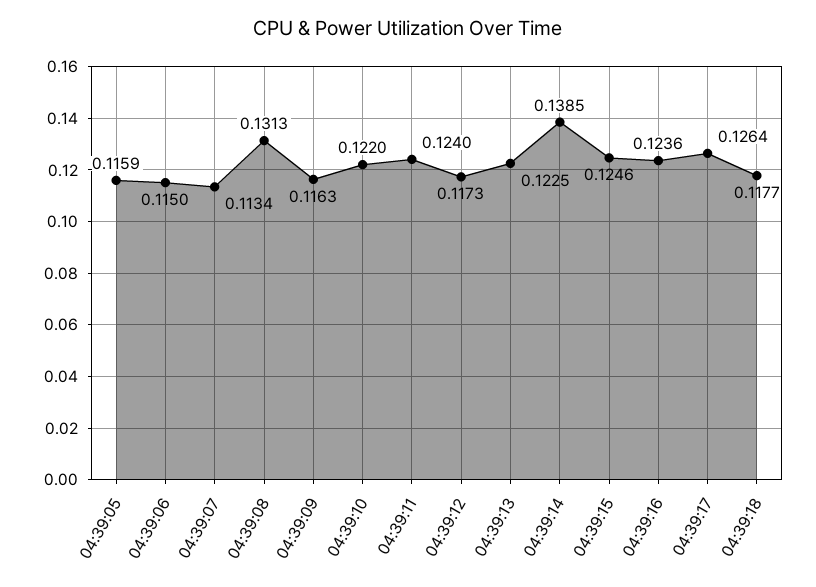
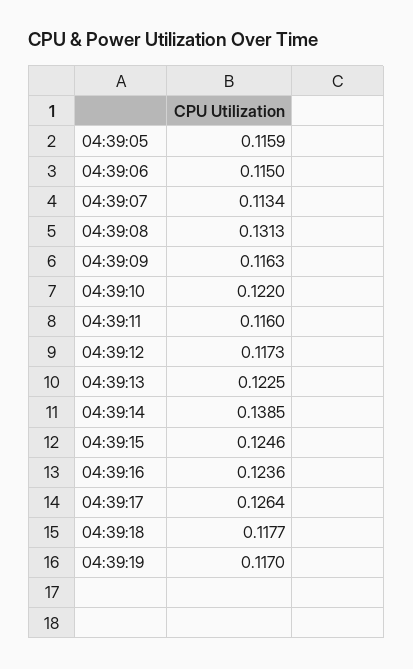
04:39:11: 0.124 -> 0.116
04:39:19: none -> 0.117

